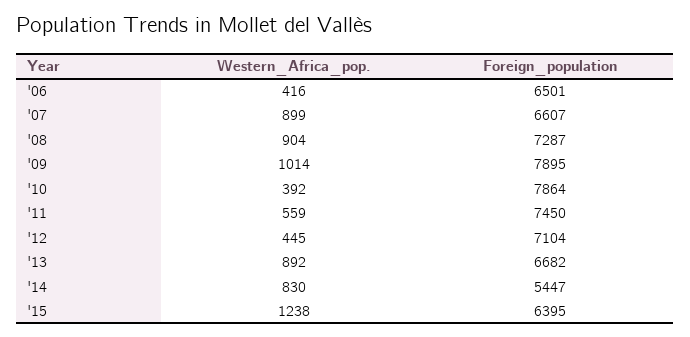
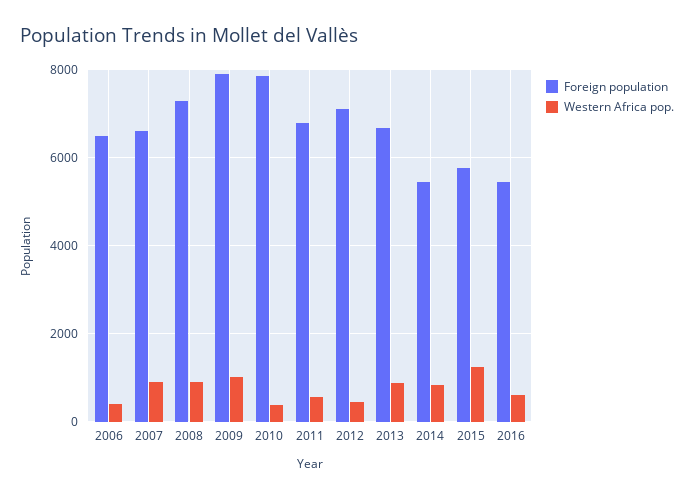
Foreign_population, '11: 7450 -> 6800
Foreign_population, '15: 6395 -> 5800
Foreign_population, 2016: none -> 5400
Western_Africa_pop., 2016: none -> 600

